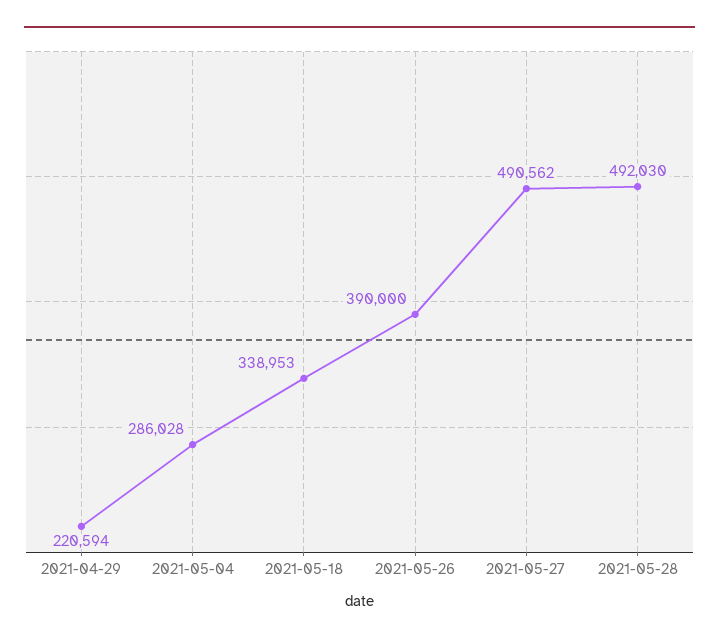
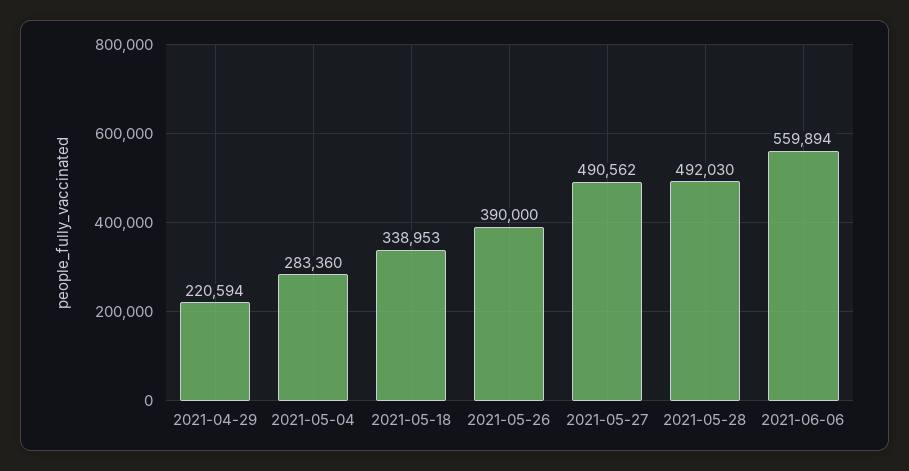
2021-05-04: 286028 -> 283360
2021-06-06: none -> 559894

